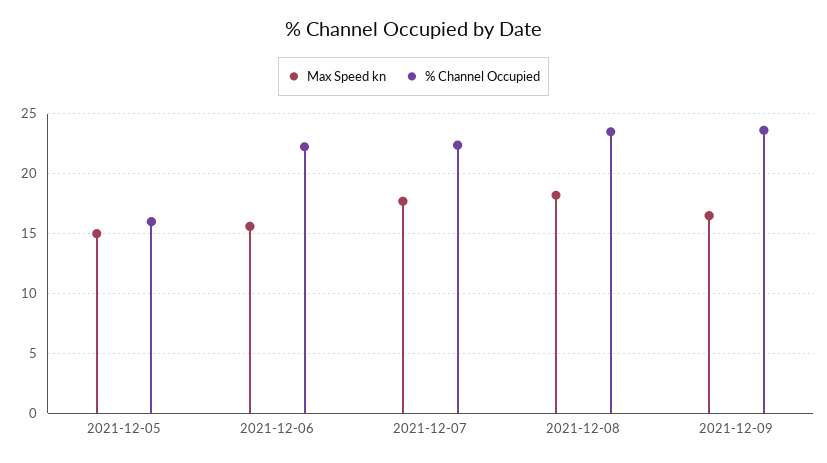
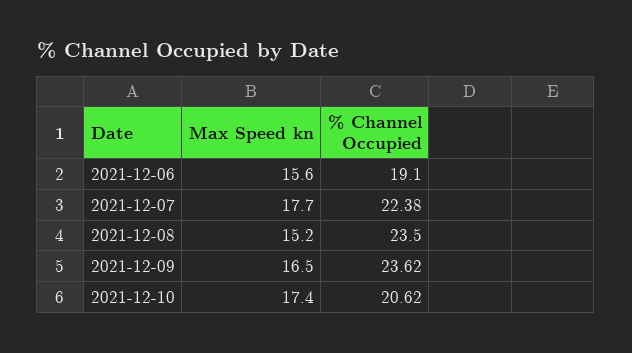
Max Speed kn, 2021-12-05: 15 -> none
% Channel Occupied, 2021-12-05: 16 -> none
% Channel Occupied, 2021-12-06: 22 -> 19.1
Max Speed kn, 2021-12-08: 18 -> 15.2
Max Speed kn, 2021-12-10: none -> 17.4
% Channel Occupied, 2021-12-10: none -> 20.62

